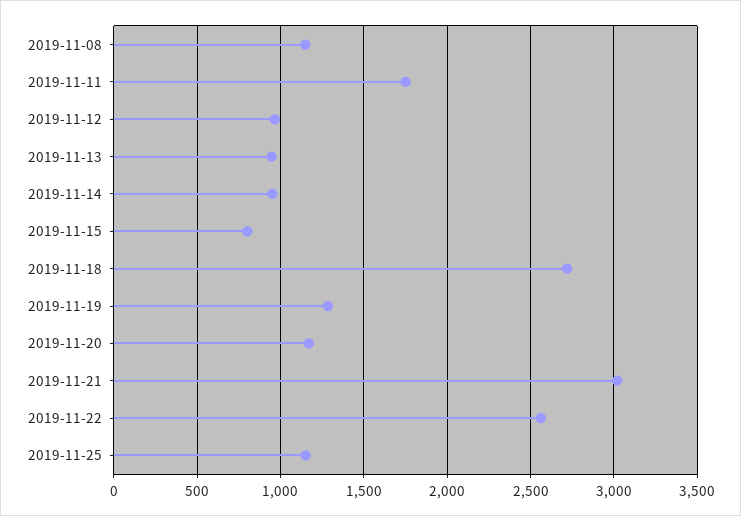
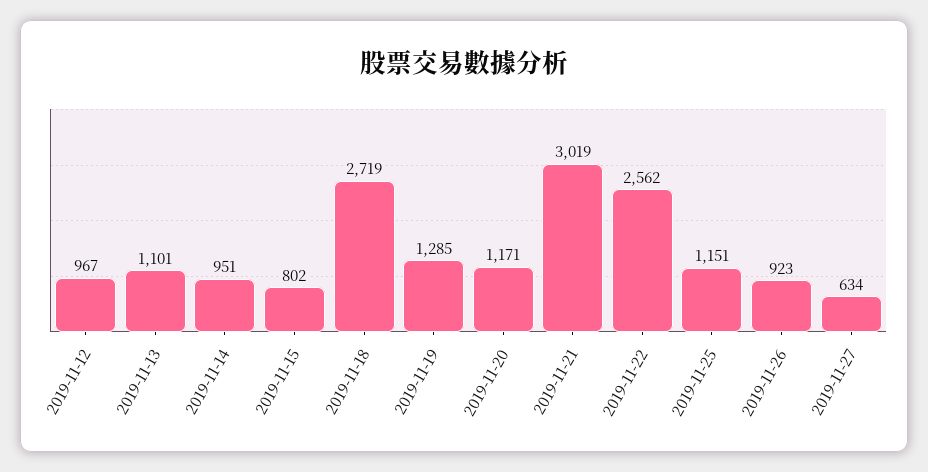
2019-11-08: 1150 -> none
2019-11-11: 1750 -> none
2019-11-13: 950 -> 1101
2019-11-26: none -> 923
2019-11-27: none -> 634

